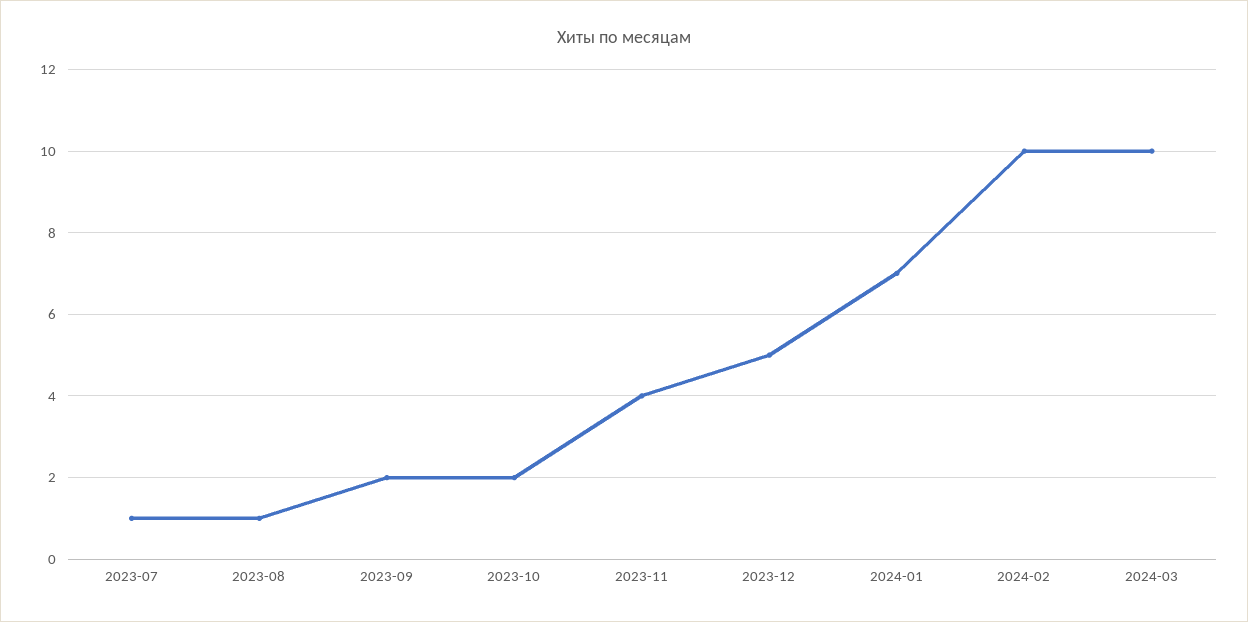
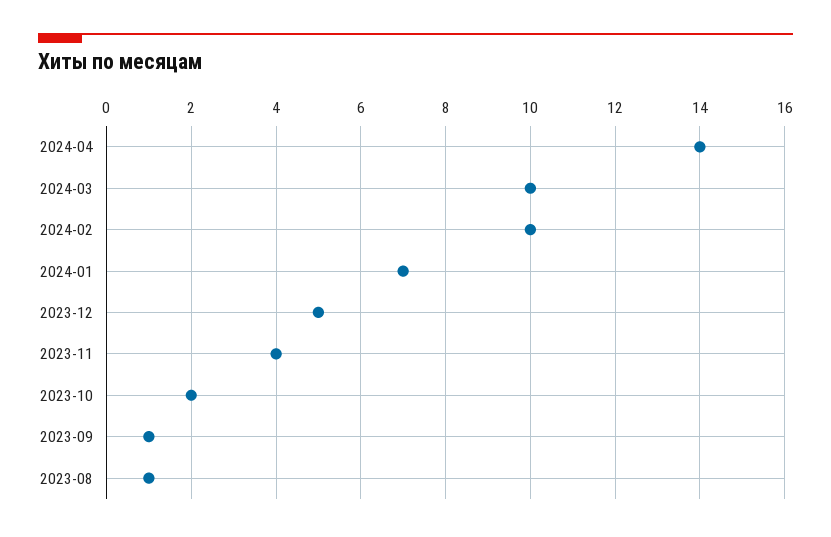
2023-07: 1 -> none
2023-09: 2 -> 1
2024-04: none -> 14

